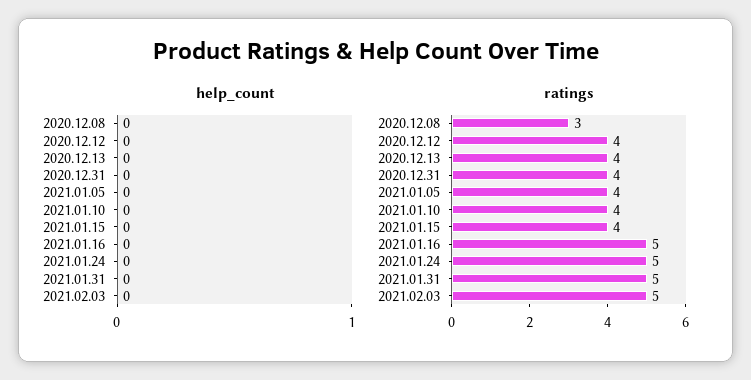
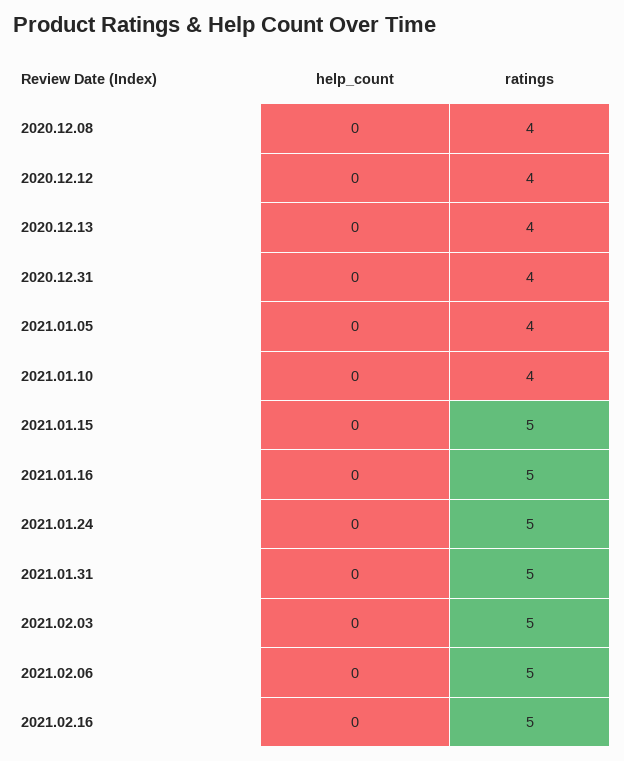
ratings, 2020.12.08: 3 -> 4
ratings, 2021.01.15: 4 -> 5
help_count, 2021.02.06: none -> 0
ratings, 2021.02.06: none -> 5
help_count, 2021.02.16: none -> 0
ratings, 2021.02.16: none -> 5

